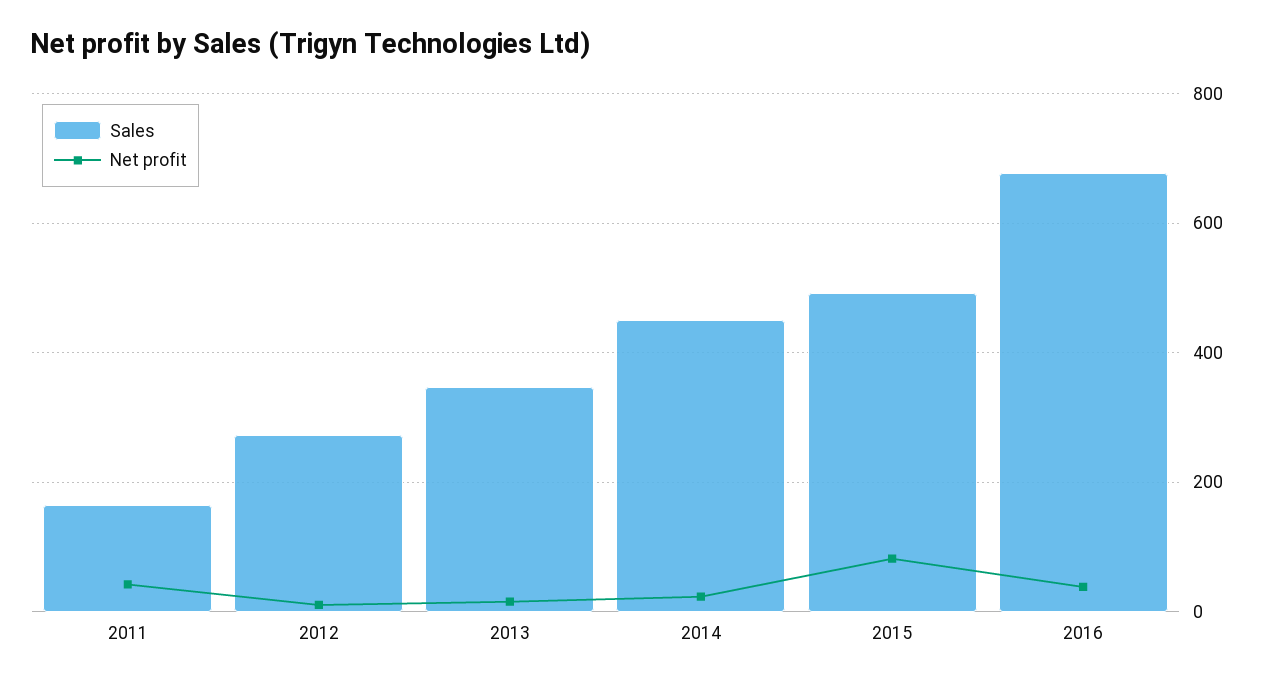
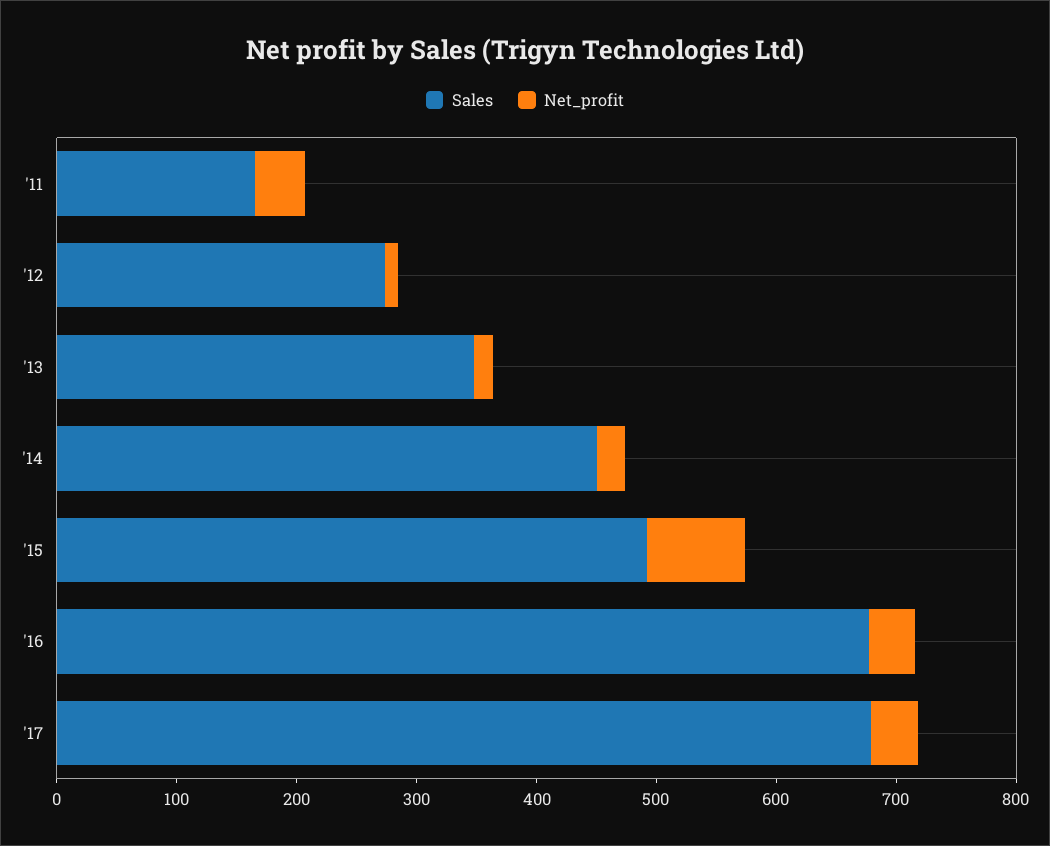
Sales, '17: none -> 680
Net profit, '17: none -> 40

